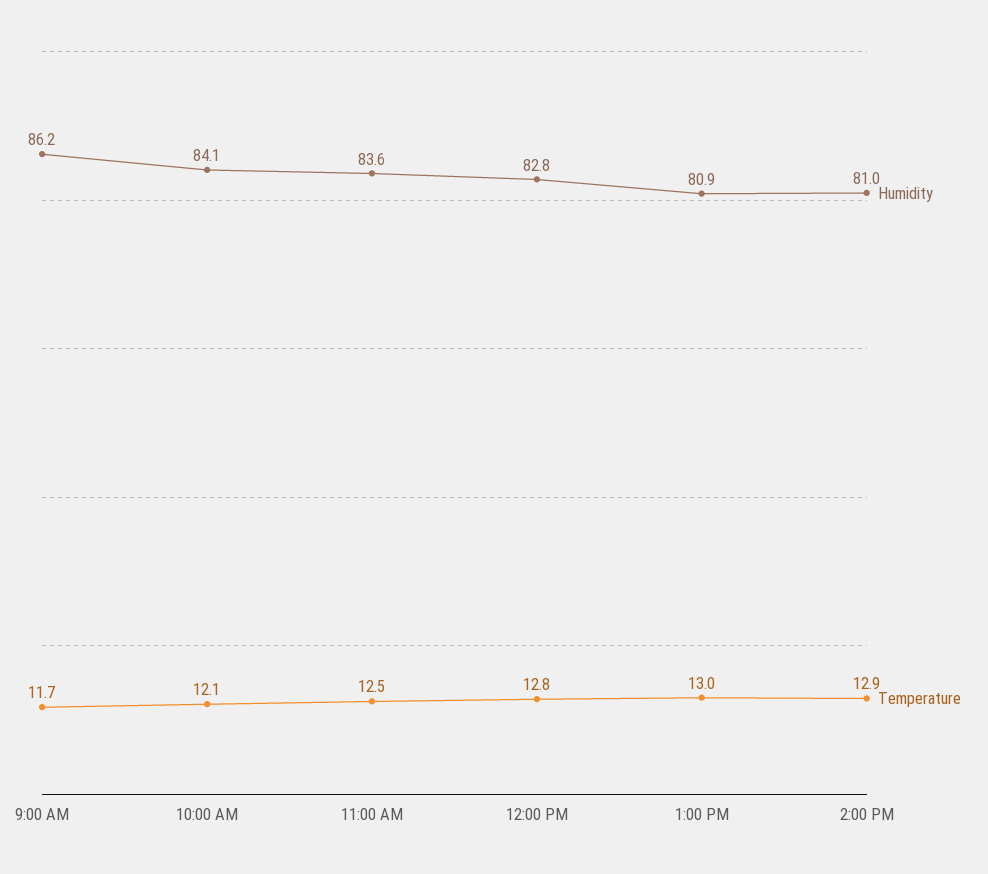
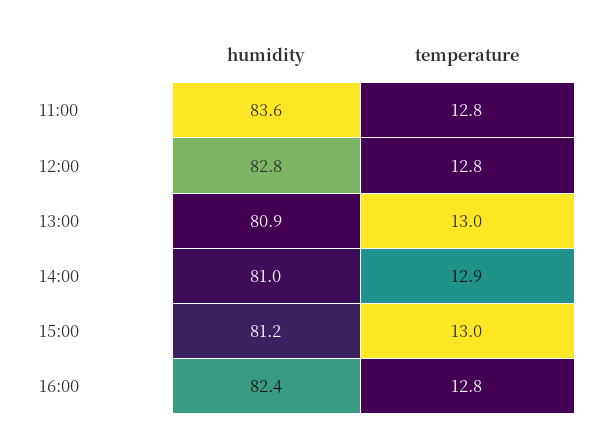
Humidity, 9:00 AM: 86.2 -> none
Temperature, 9:00 AM: 11.7 -> none
Humidity, 10:00 AM: 84.1 -> none
Temperature, 10:00 AM: 12.1 -> none
Temperature, 11:00 AM: 12.5 -> 12.8
Humidity, 15:00: none -> 81.2
Temperature, 15:00: none -> 13
Humidity, 16:00: none -> 82.4
Temperature, 16:00: none -> 12.8

